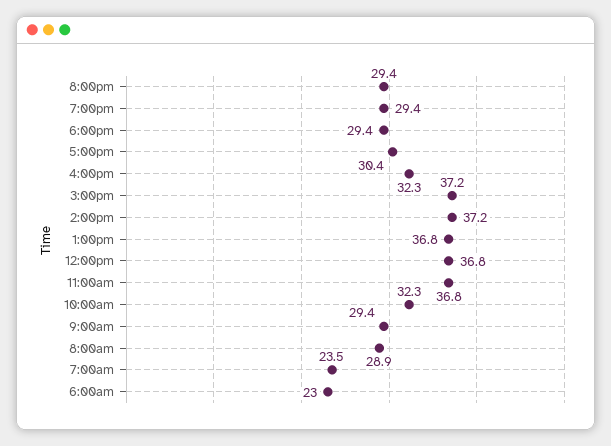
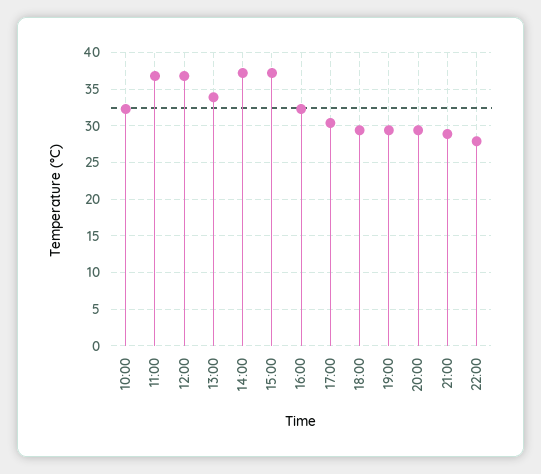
1:00pm: 36.8 -> 34
9:00am: 29.4 -> none
8:00am: 28.9 -> none
7:00am: 23.5 -> none
6:00am: 23 -> none
21:00: none -> 29
22:00: none -> 28

